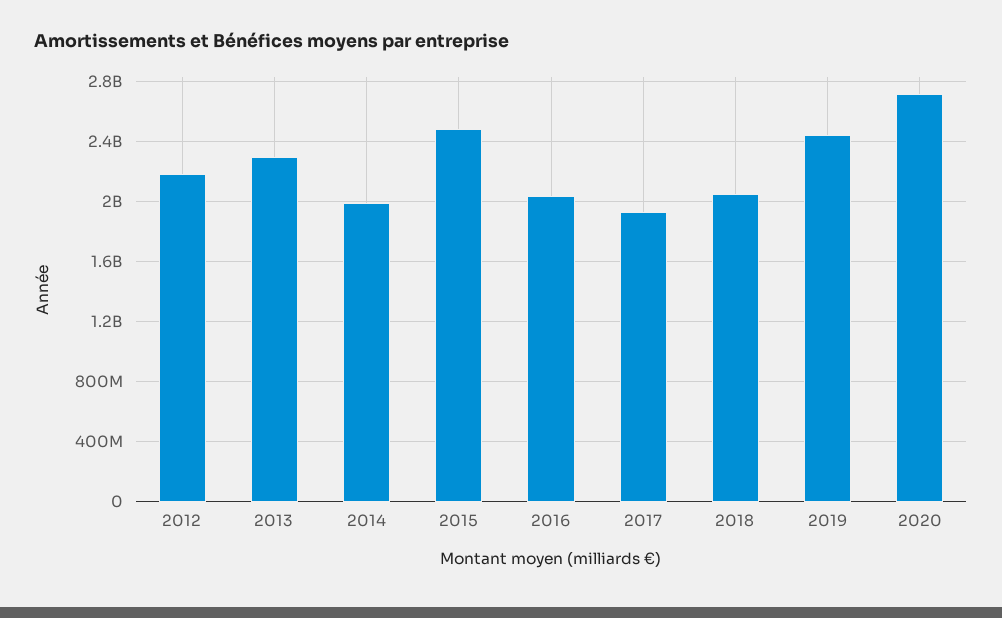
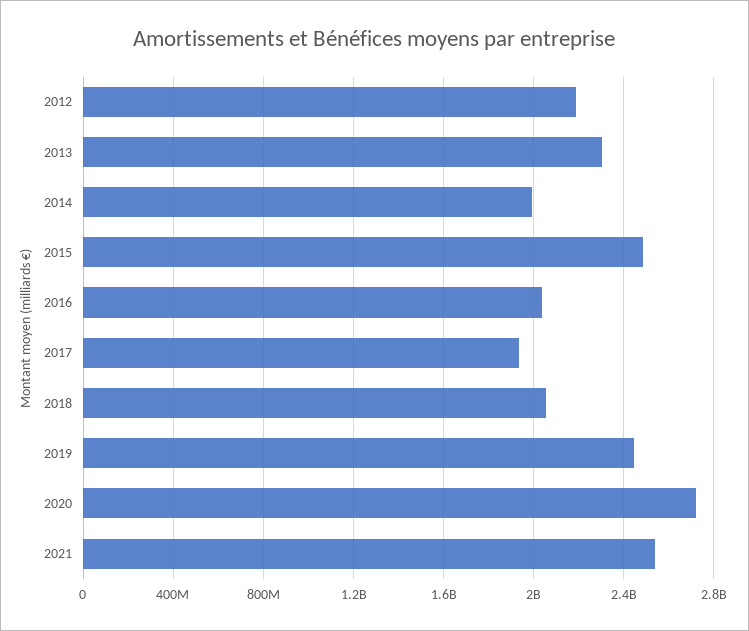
2021: none -> 2550000000

